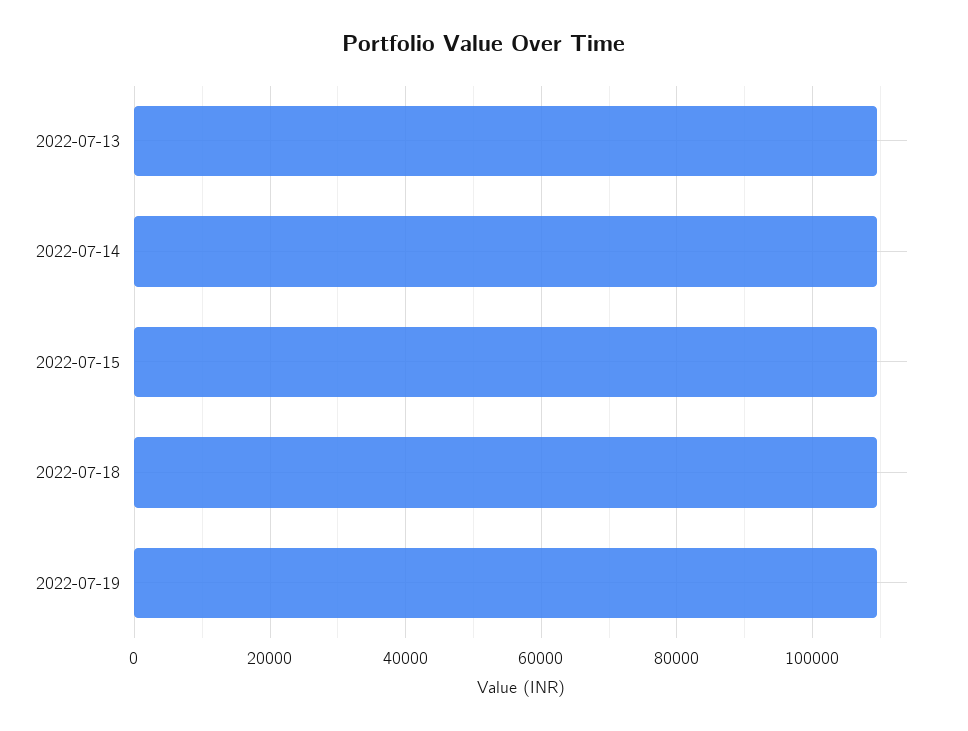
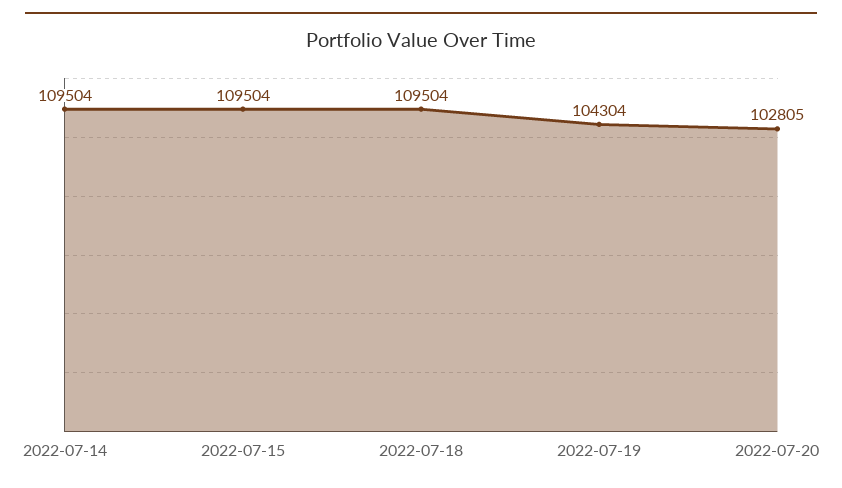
2022-07-13: 110000 -> none
2022-07-19: 110000 -> 104304
2022-07-20: none -> 102805

